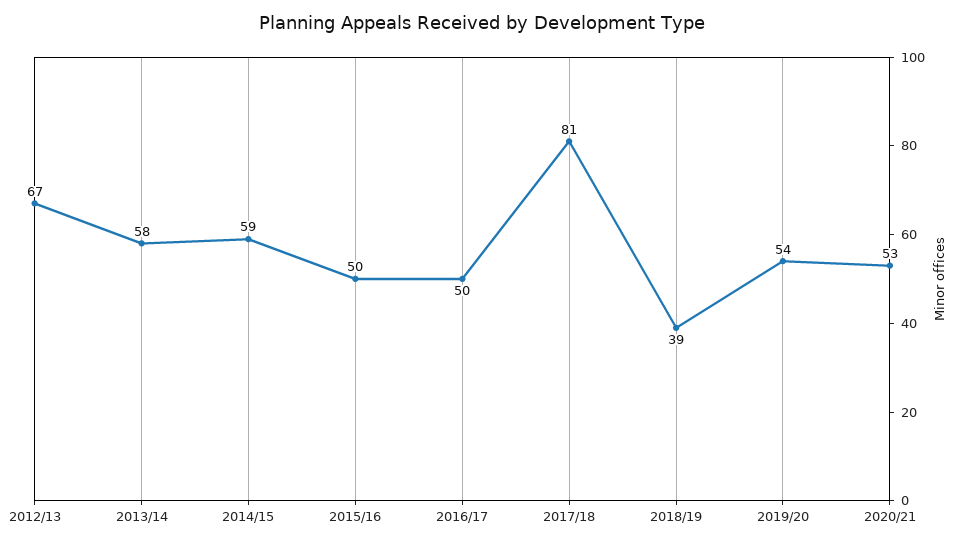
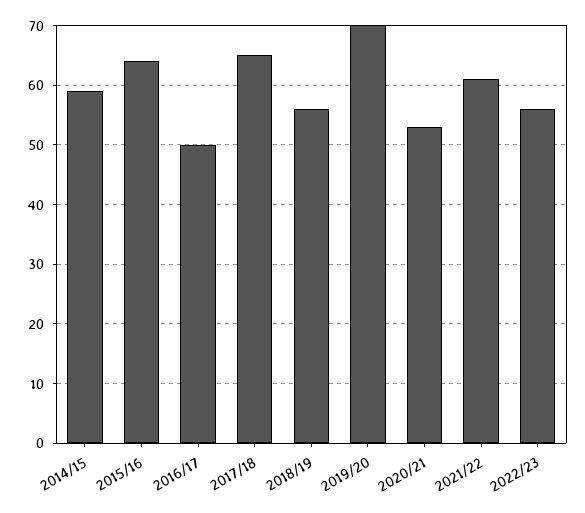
2012/13: 67 -> none
2013/14: 58 -> none
2015/16: 50 -> 65
2017/18: 81 -> 65
2018/19: 39 -> 55
2019/20: 54 -> 70
2021/22: none -> 60
2022/23: none -> 55

